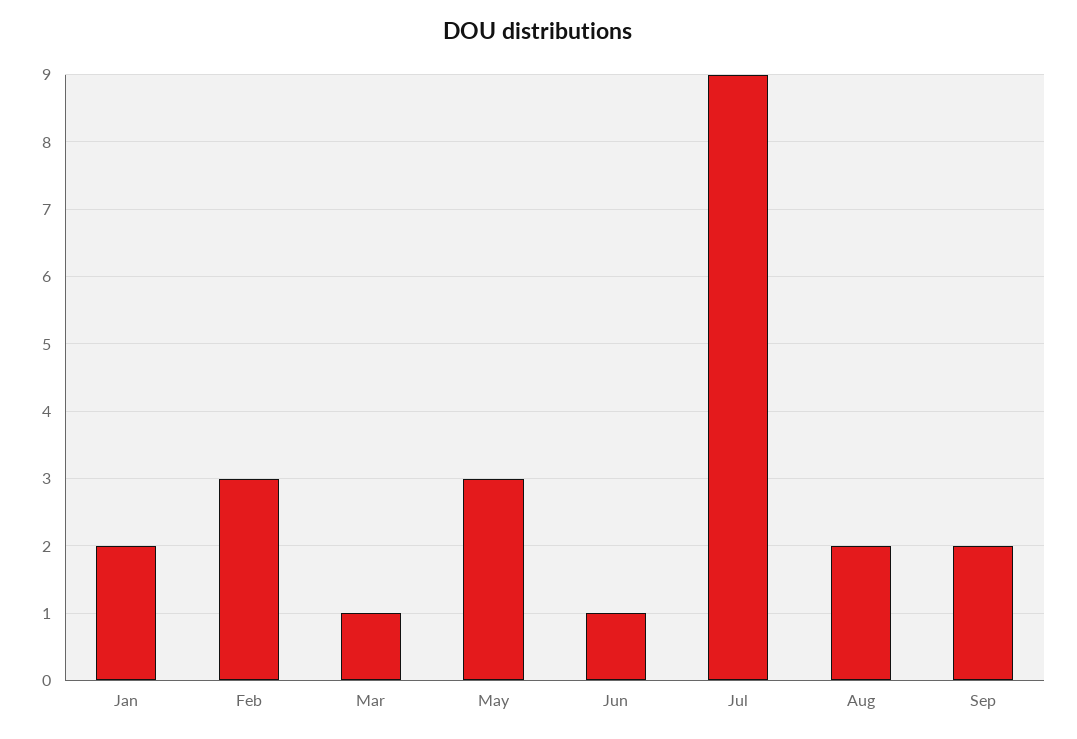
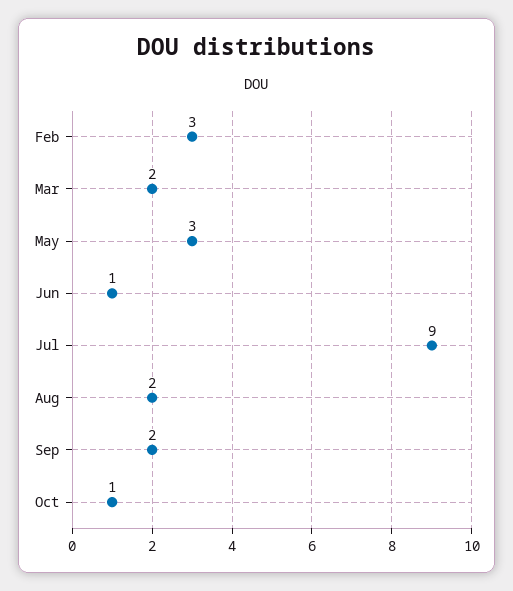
Jan: 2 -> none
Mar: 1 -> 2
Oct: none -> 1

